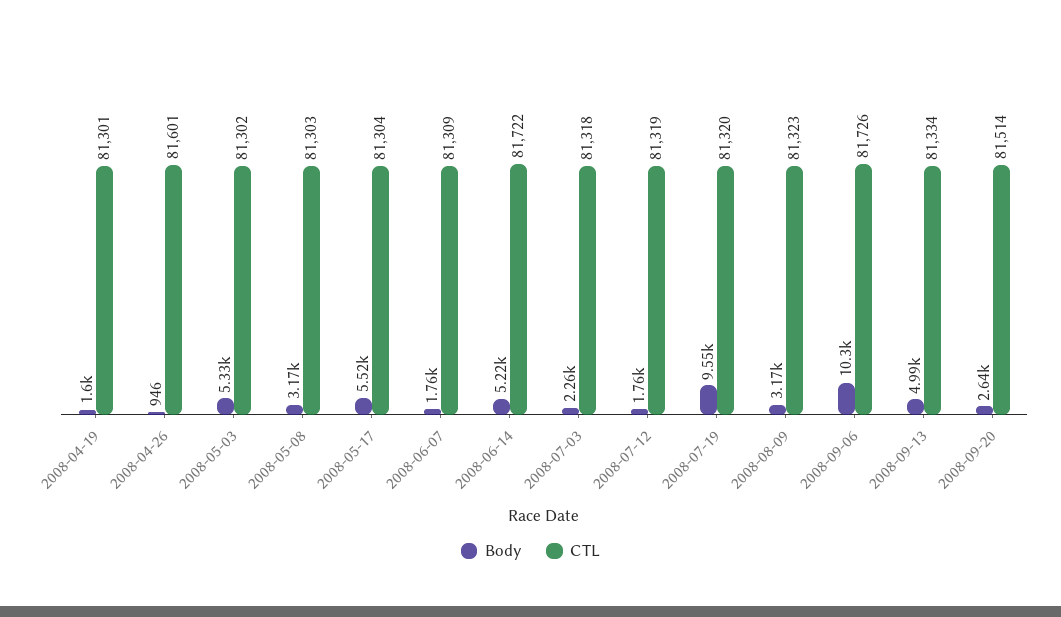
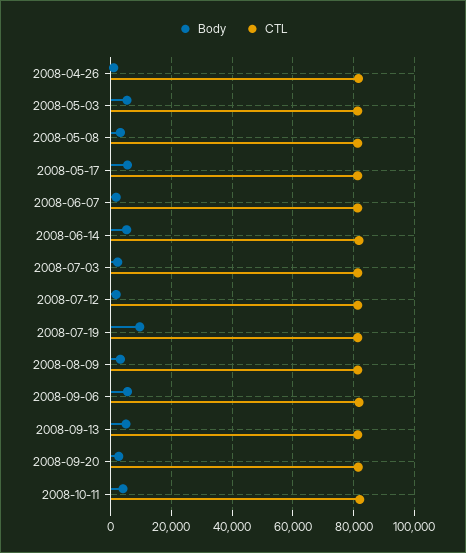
Body, 2008-04-19: 1600 -> none
CTL, 2008-04-19: 81301 -> none
Body, 2008-09-06: 10300 -> 6000
Body, 2008-10-11: none -> 4000
CTL, 2008-10-11: none -> 82000

